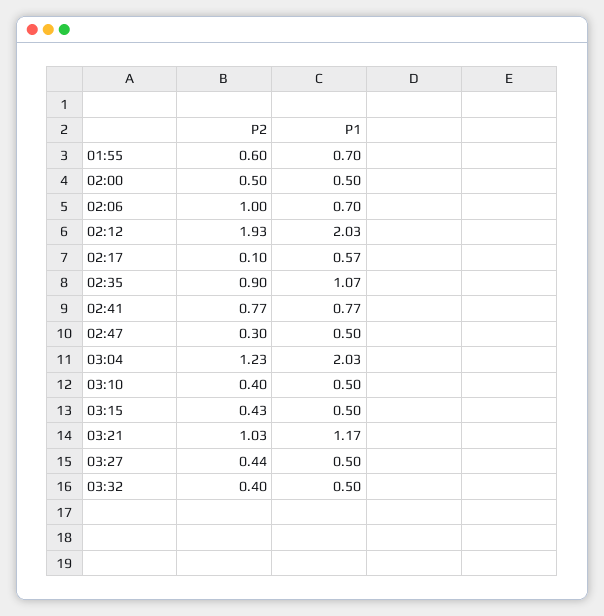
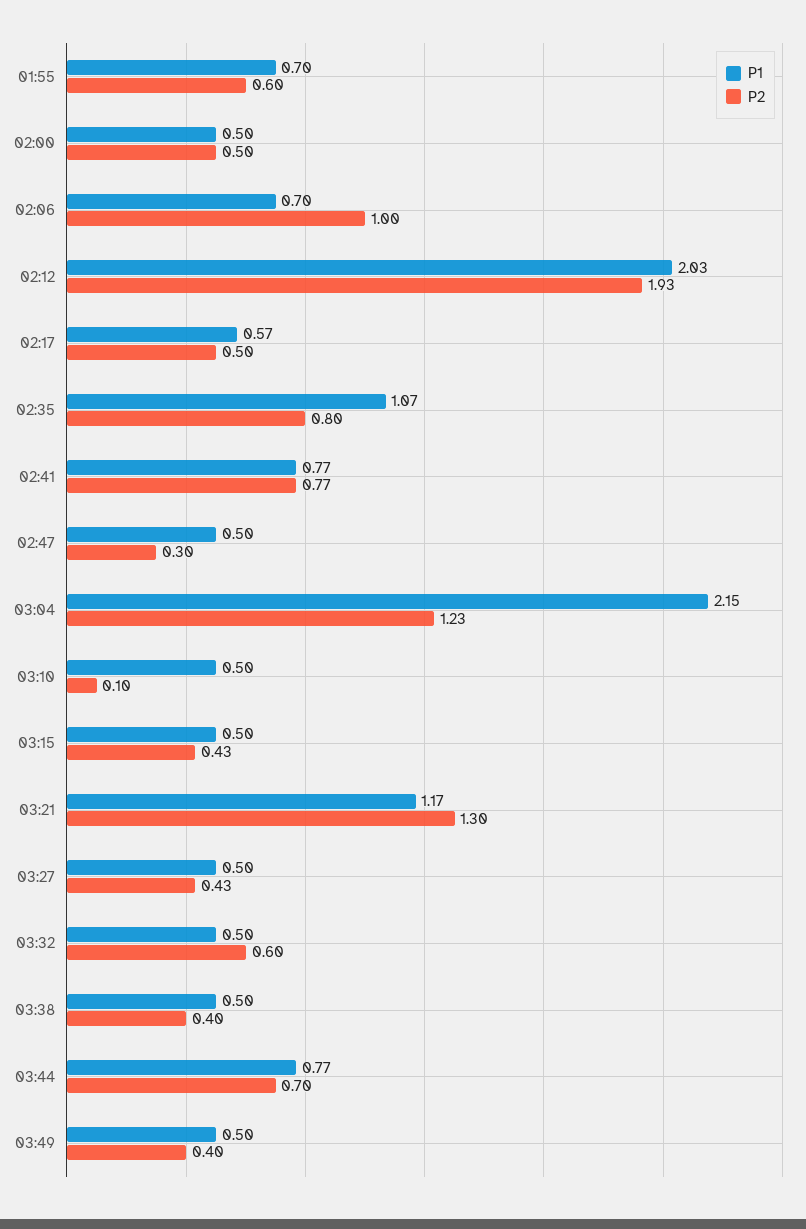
P2, 02:17: 0.1 -> 0.5
P2, 02:35: 0.9 -> 0.8
P1, 03:04: 2.03 -> 2.15
P2, 03:10: 0.4 -> 0.1
P2, 03:21: 1.03 -> 1.3
P2, 03:27: 0.44 -> 0.43
P2, 03:32: 0.4 -> 0.6
P1, 03:38: none -> 0.5
P2, 03:38: none -> 0.4
P1, 03:44: none -> 0.77
P2, 03:44: none -> 0.7
P1, 03:49: none -> 0.5
P2, 03:49: none -> 0.4

